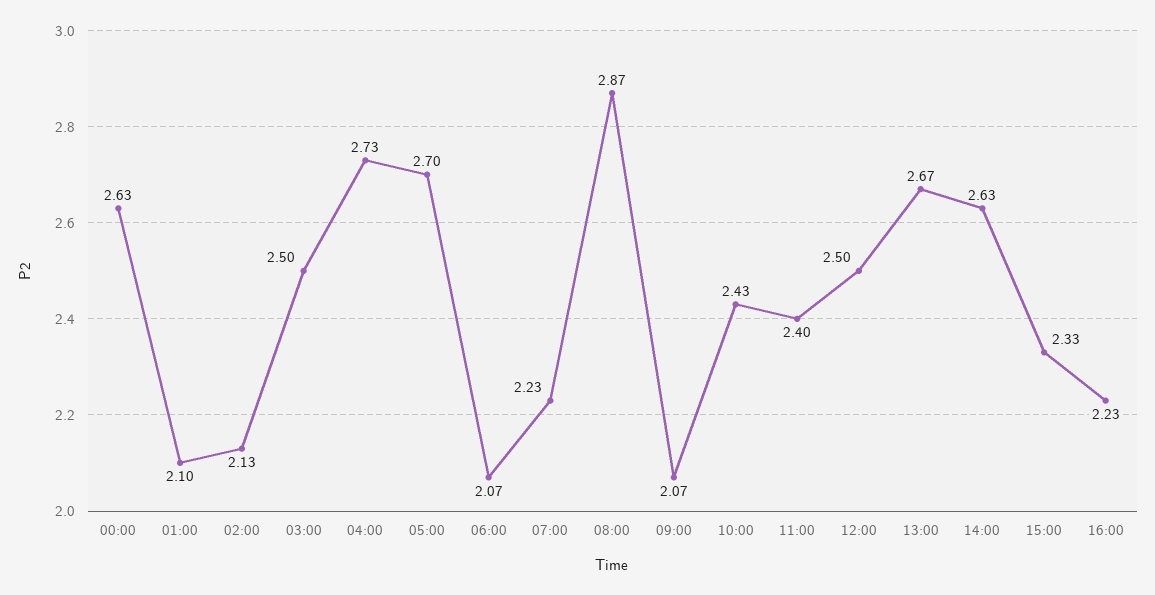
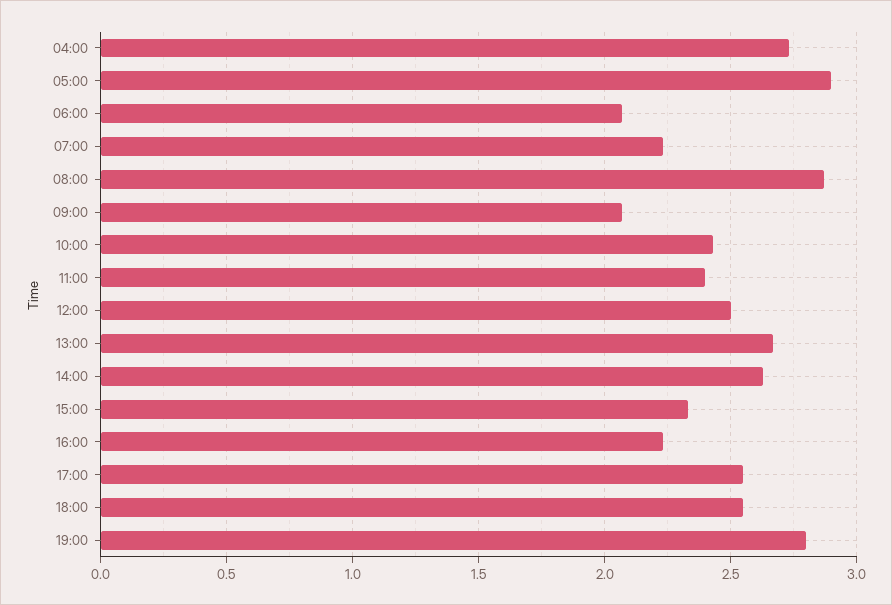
00:00: 2.63 -> none
01:00: 2.1 -> none
02:00: 2.13 -> none
03:00: 2.5 -> none
05:00: 2.7 -> 2.9
17:00: none -> 2.55
18:00: none -> 2.55
19:00: none -> 2.8

